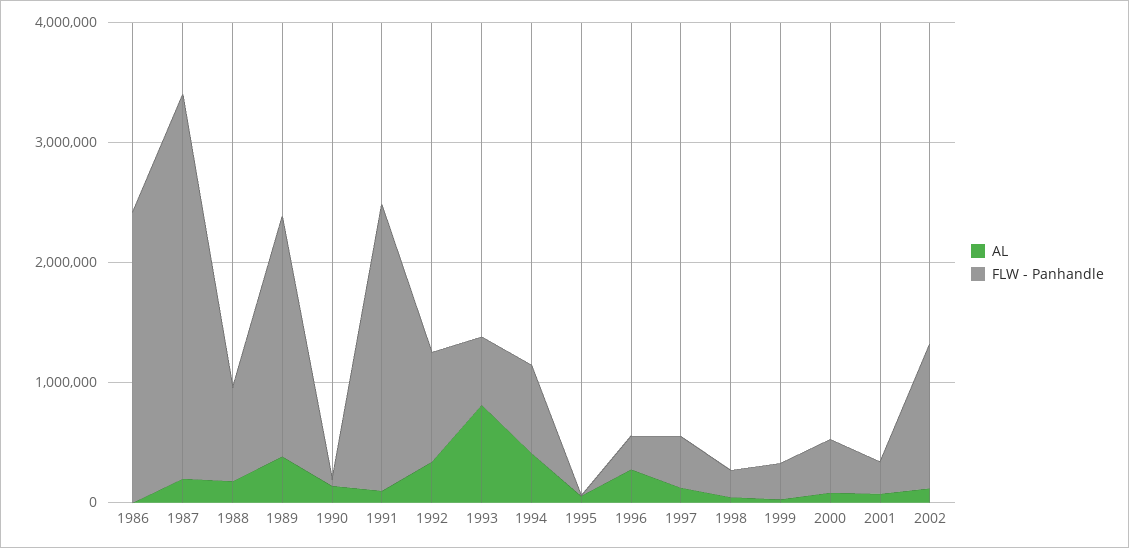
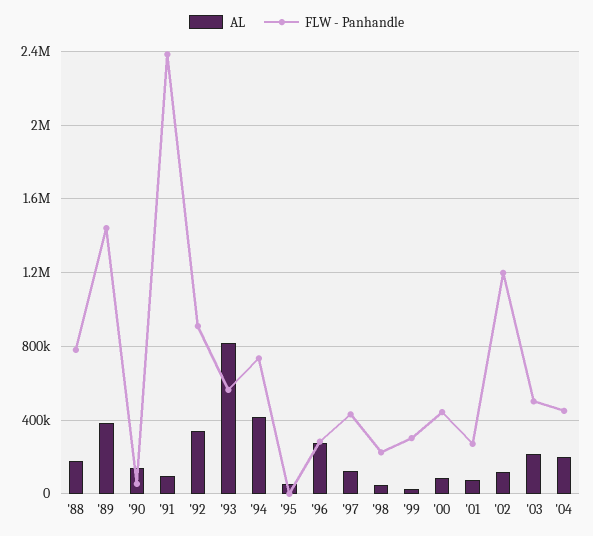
AL, 1986: 0 -> none
FLW - Panhandle, 1986: 2400000 -> none
AL, 1987: 200000 -> none
FLW - Panhandle, 1987: 3200000 -> none
FLW - Panhandle, 1989: 2000000 -> 1450000
AL, '03: none -> 200000
FLW - Panhandle, '03: none -> 500000
AL, '04: none -> 200000
FLW - Panhandle, '04: none -> 450000

